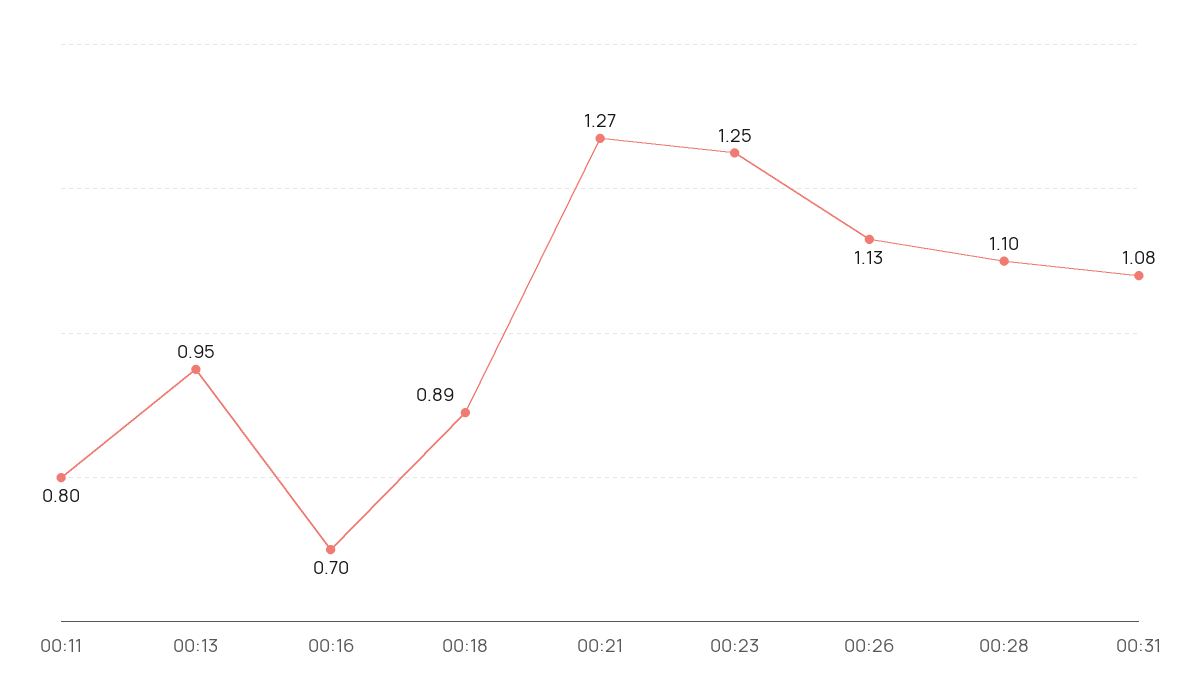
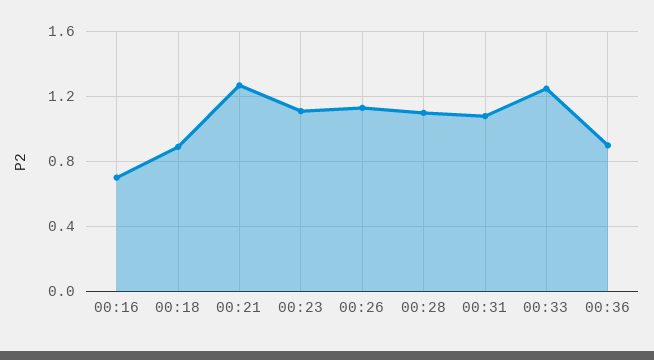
00:11: 0.8 -> none
00:13: 0.95 -> none
00:23: 1.25 -> 1.1
00:33: none -> 1.25
00:36: none -> 0.9

